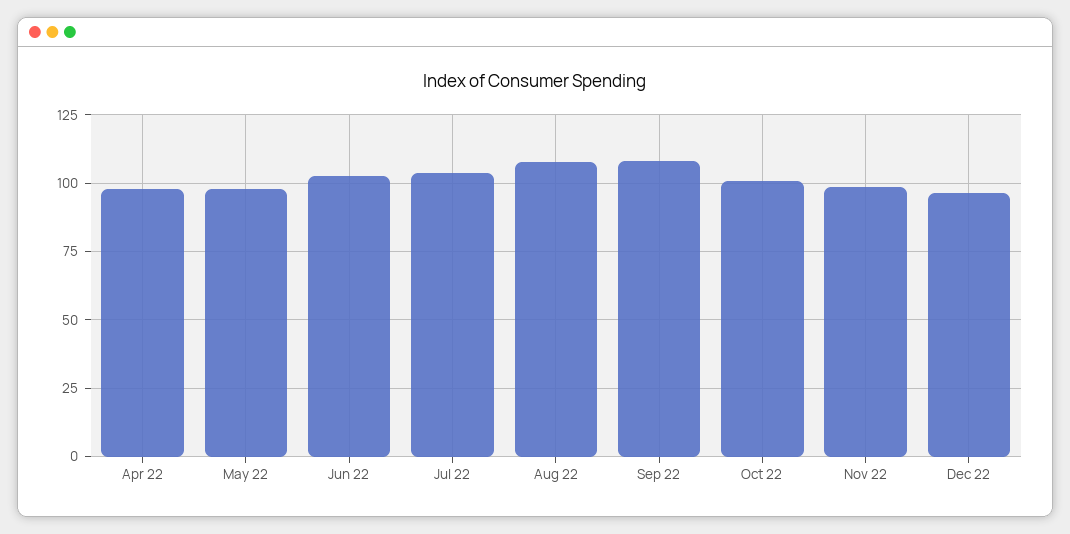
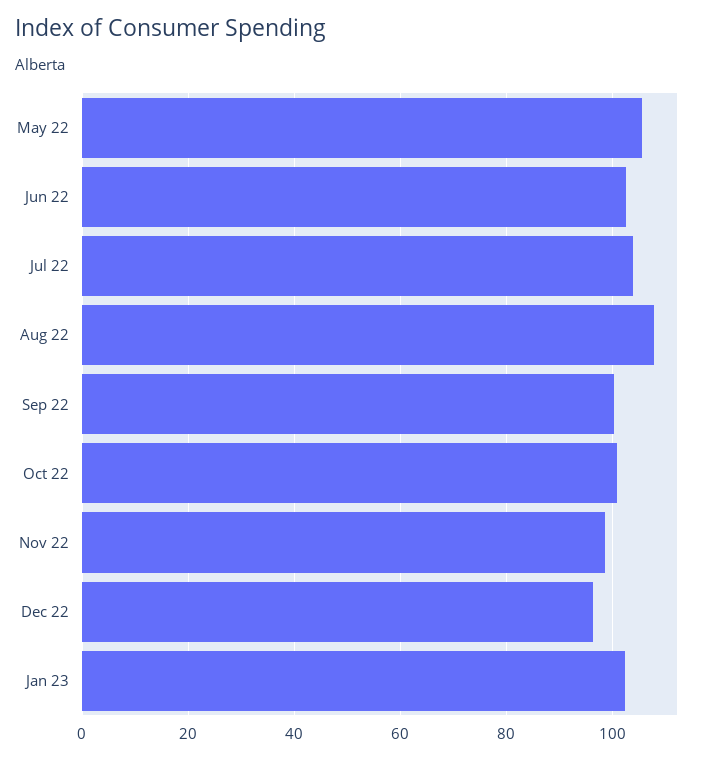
Apr 22: 97.5 -> none
May 22: 97.5 -> 106
Sep 22: 107.5 -> 100
Jan 23: none -> 102

